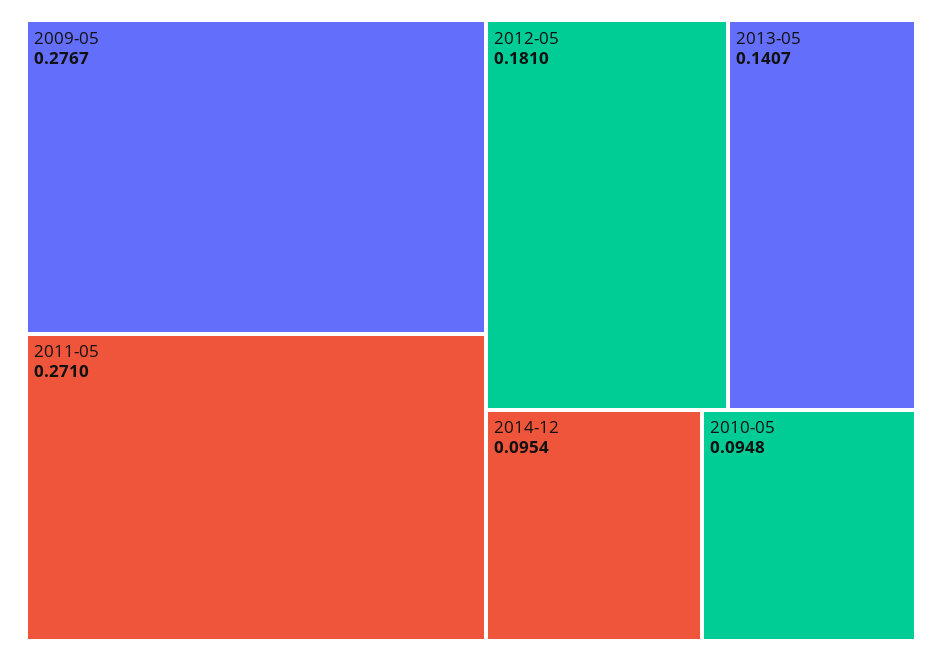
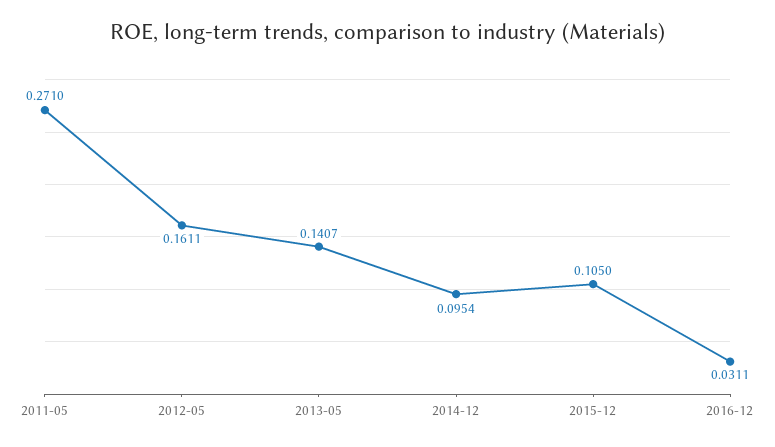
2009-05: 0.2767 -> none
2012-05: 0.181 -> 0.1611
2010-05: 0.0948 -> none
2015-12: none -> 0.105
2016-12: none -> 0.0311

